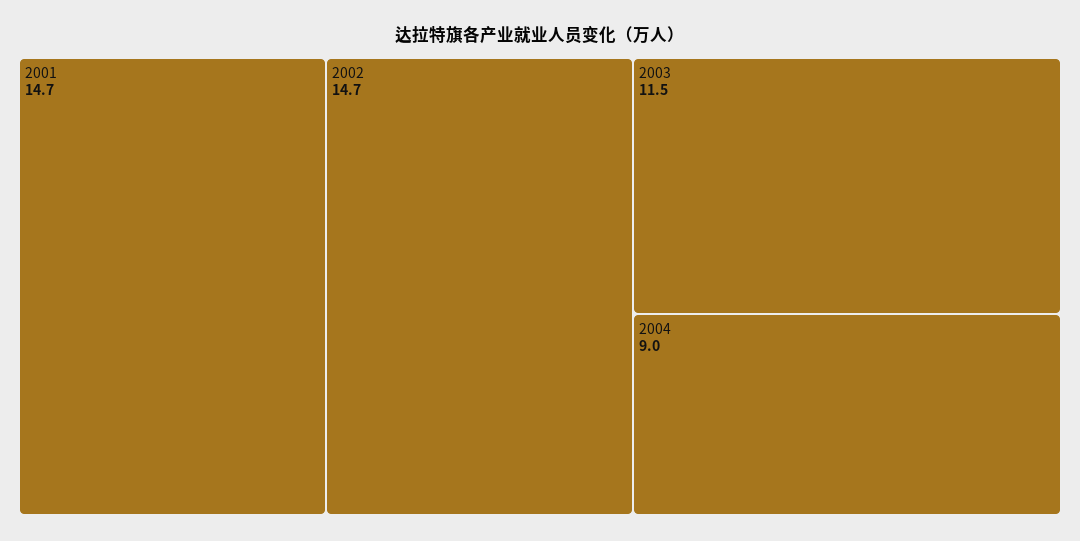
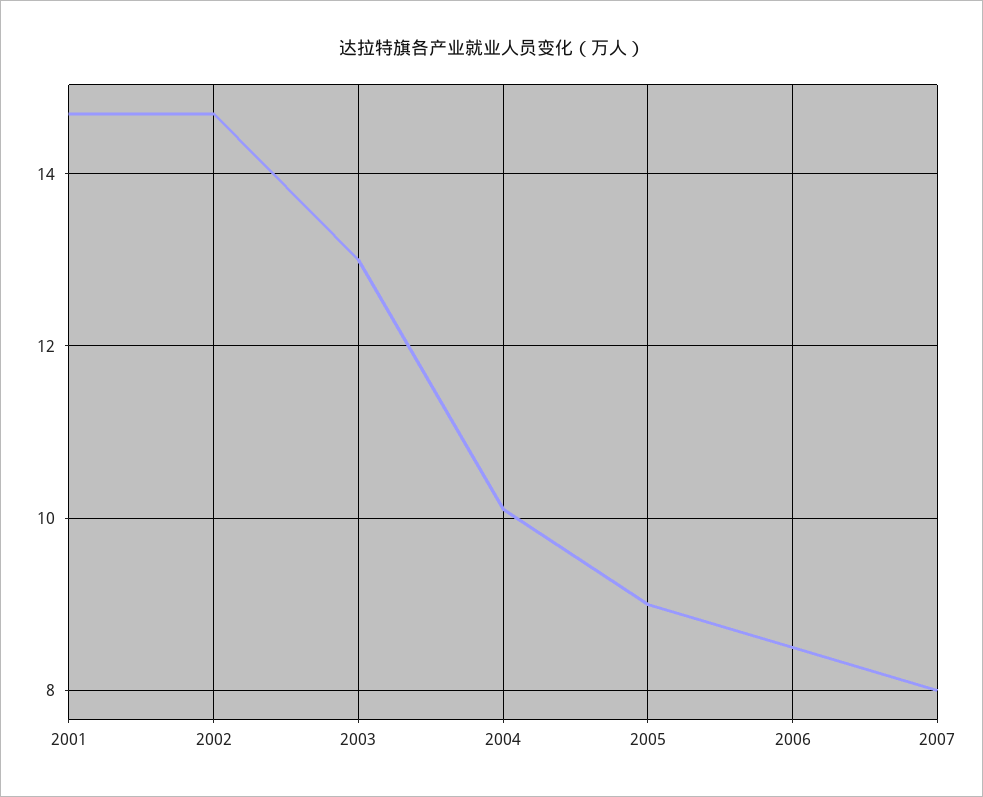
2003: 11.5 -> 13
2004: 9 -> 10
2005: none -> 9
2006: none -> 8.5
2007: none -> 8

